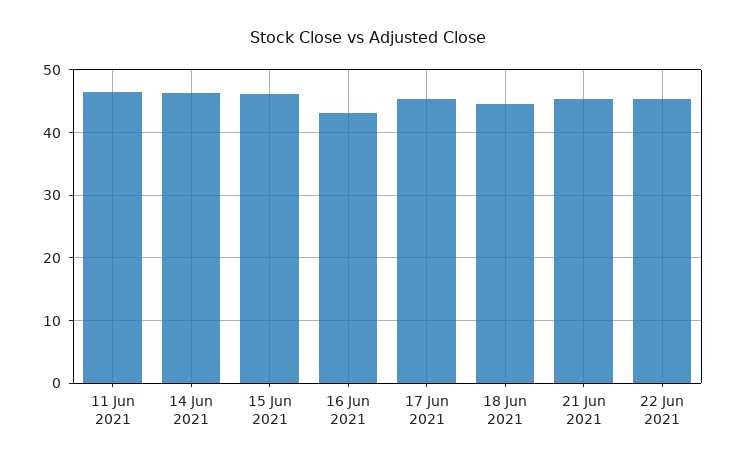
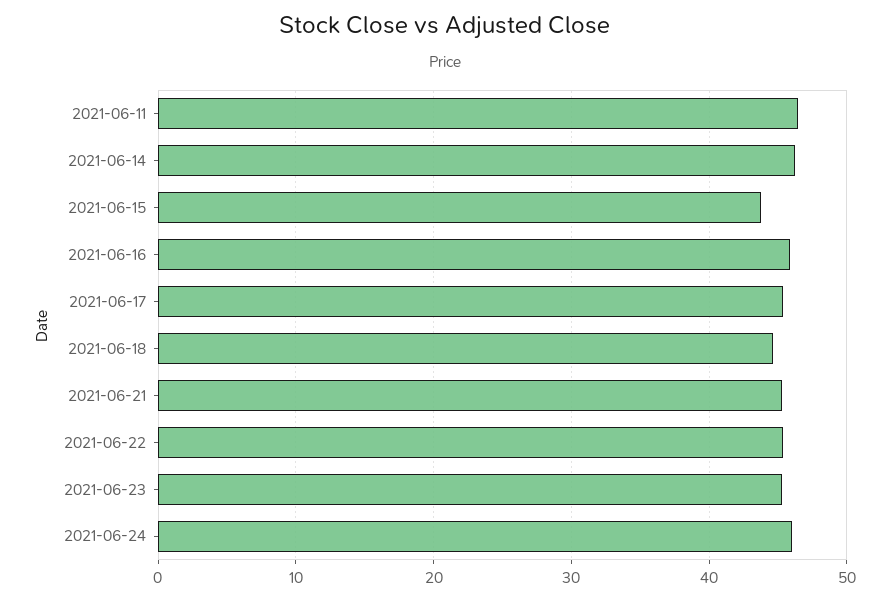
15 Jun 2021: 46 -> 44
16 Jun 2021: 43 -> 46
2021-06-23: none -> 45
2021-06-24: none -> 46

